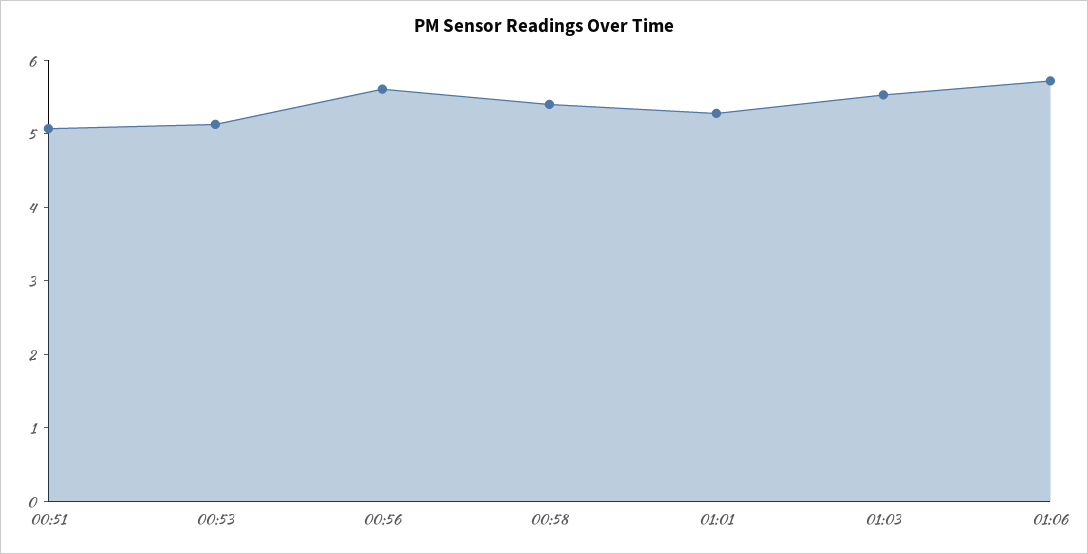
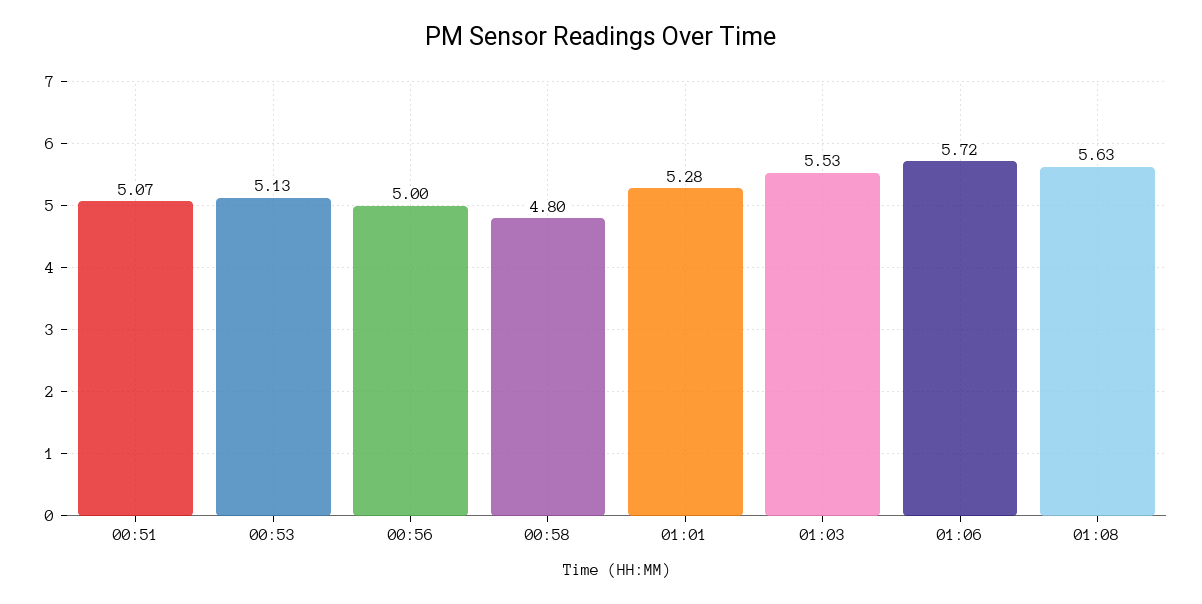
00:56: 5.6 -> 5
00:58: 5.4 -> 4.8
01:08: none -> 5.63

